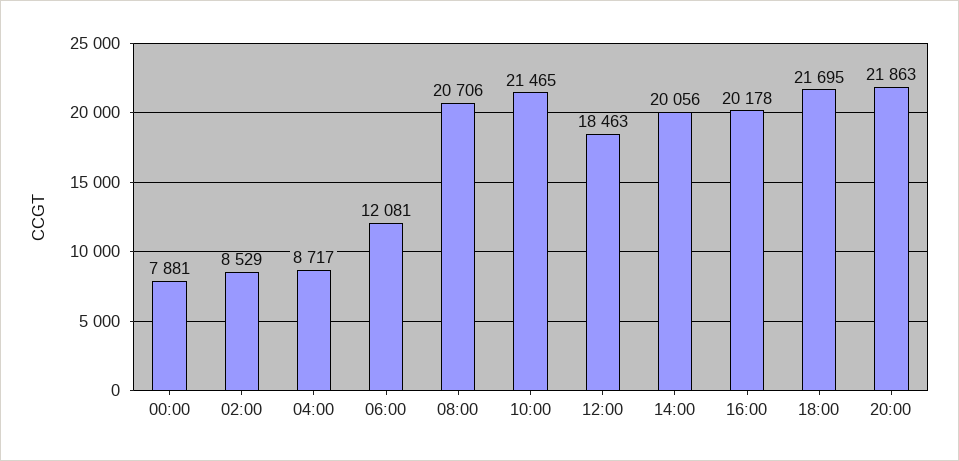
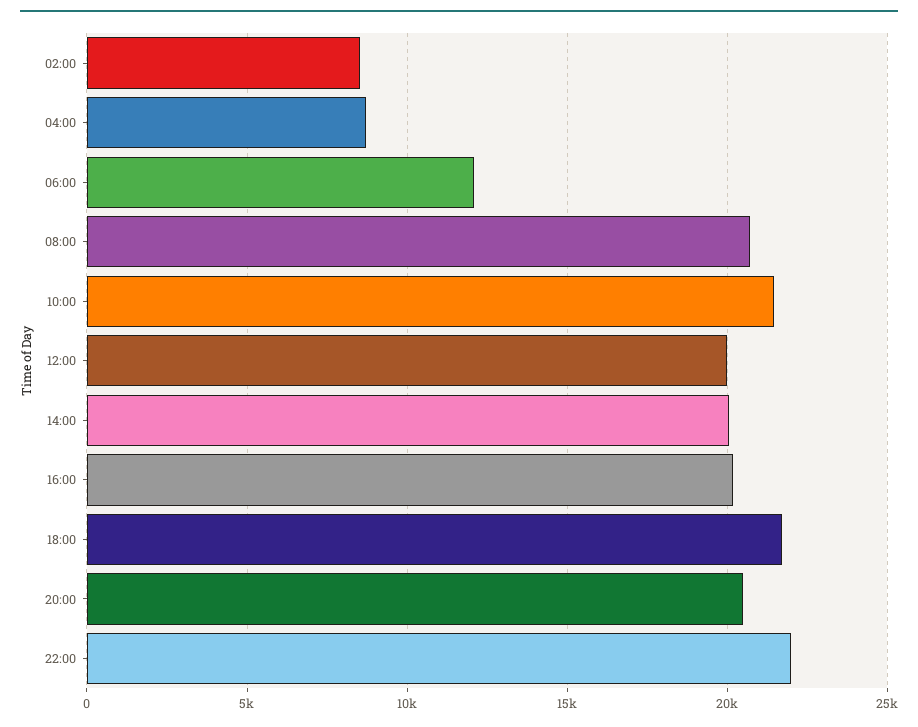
00:00: 7881 -> none
12:00: 18463 -> 20000
20:00: 21863 -> 20500
22:00: none -> 22000

